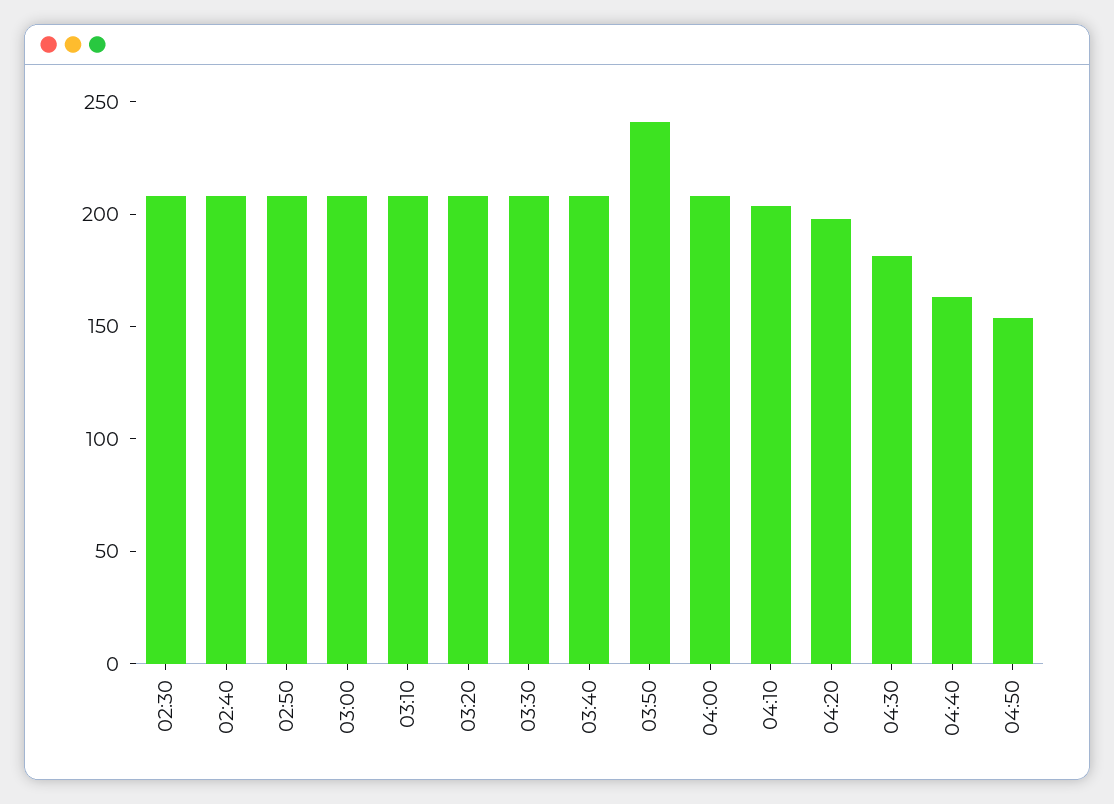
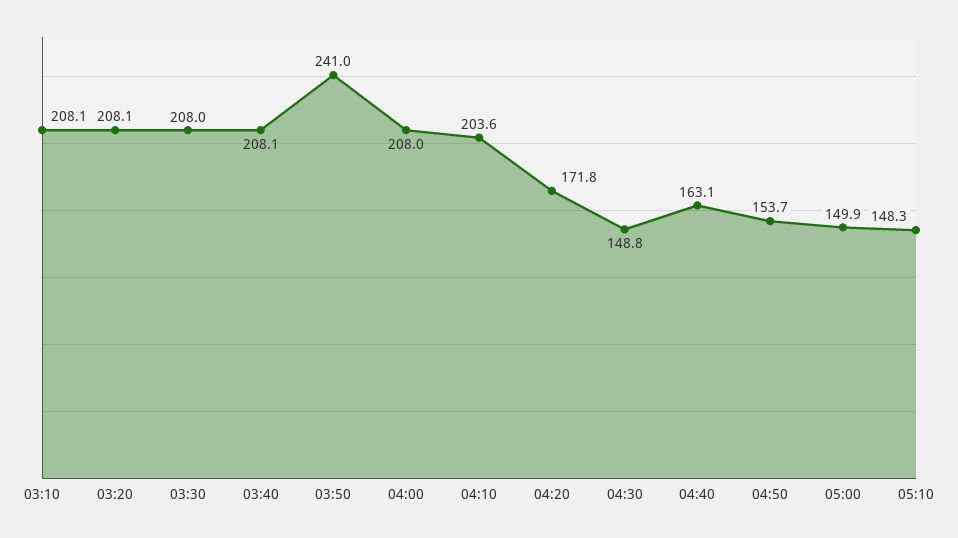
02:30: 210 -> none
02:40: 210 -> none
02:50: 210 -> none
03:00: 210 -> none
04:20: 200 -> 171.8
04:30: 180 -> 148.8
05:00: none -> 149.9
05:10: none -> 148.3

